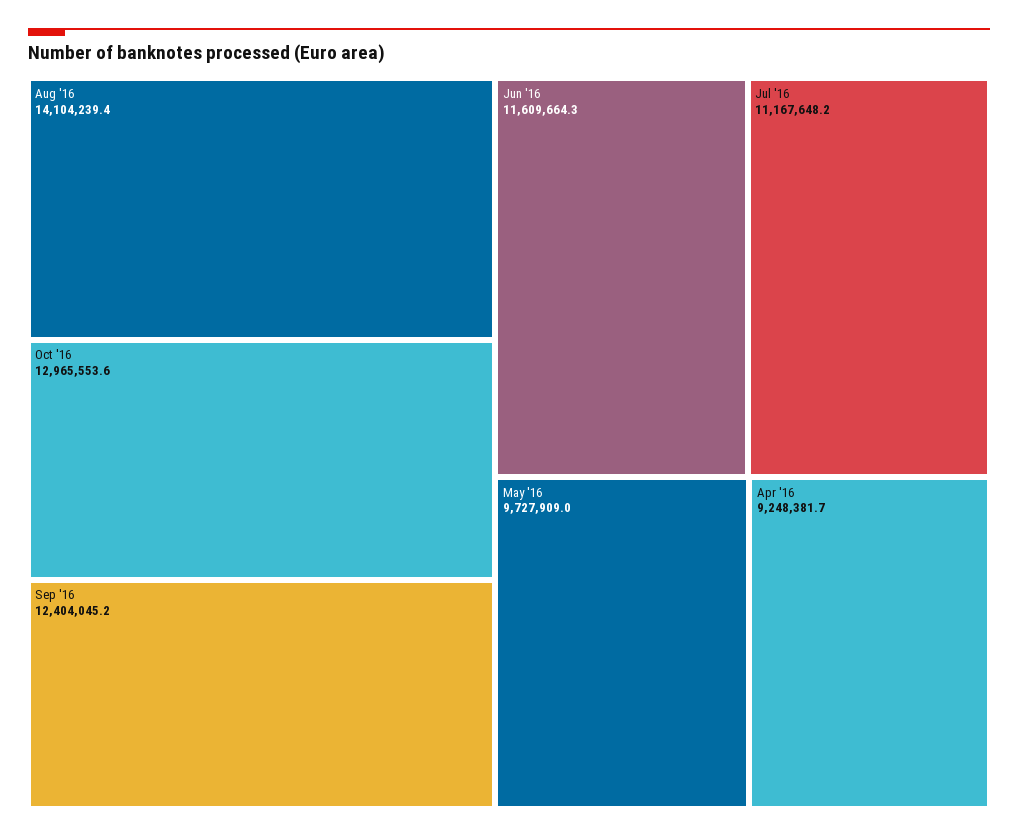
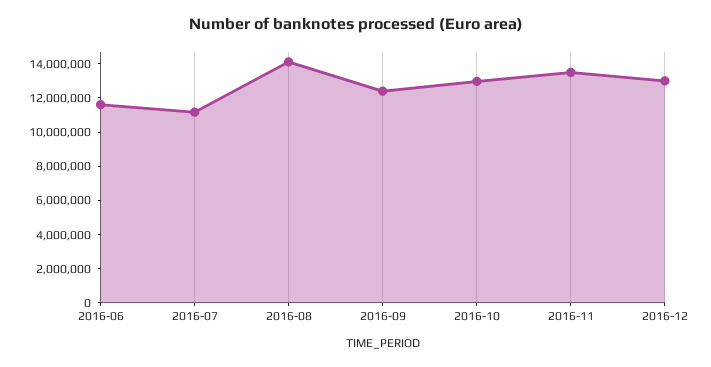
May '16: 9727909 -> none
Apr '16: 9248381.7 -> none
2016-11: none -> 13500000
2016-12: none -> 13000000

